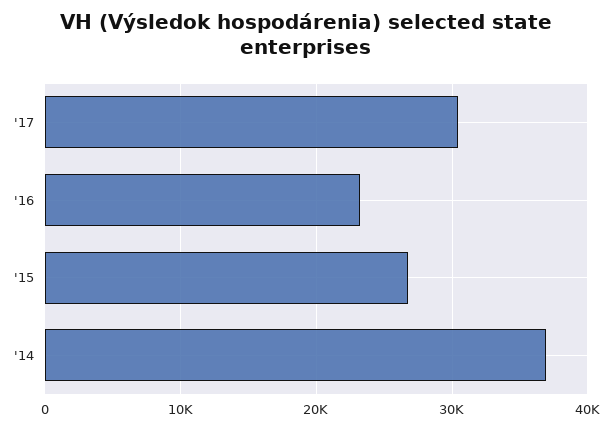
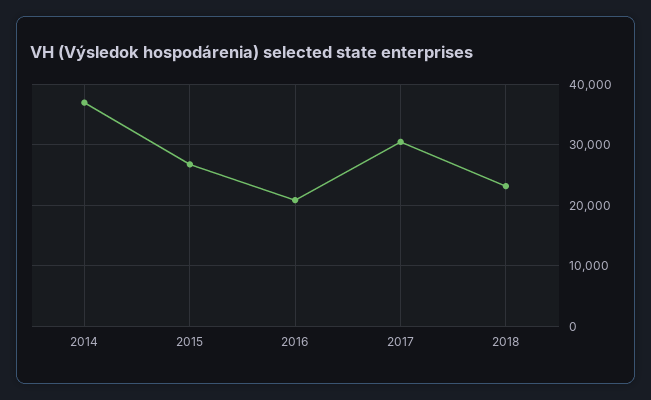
'16: 23000 -> 21000
2018: none -> 23000

